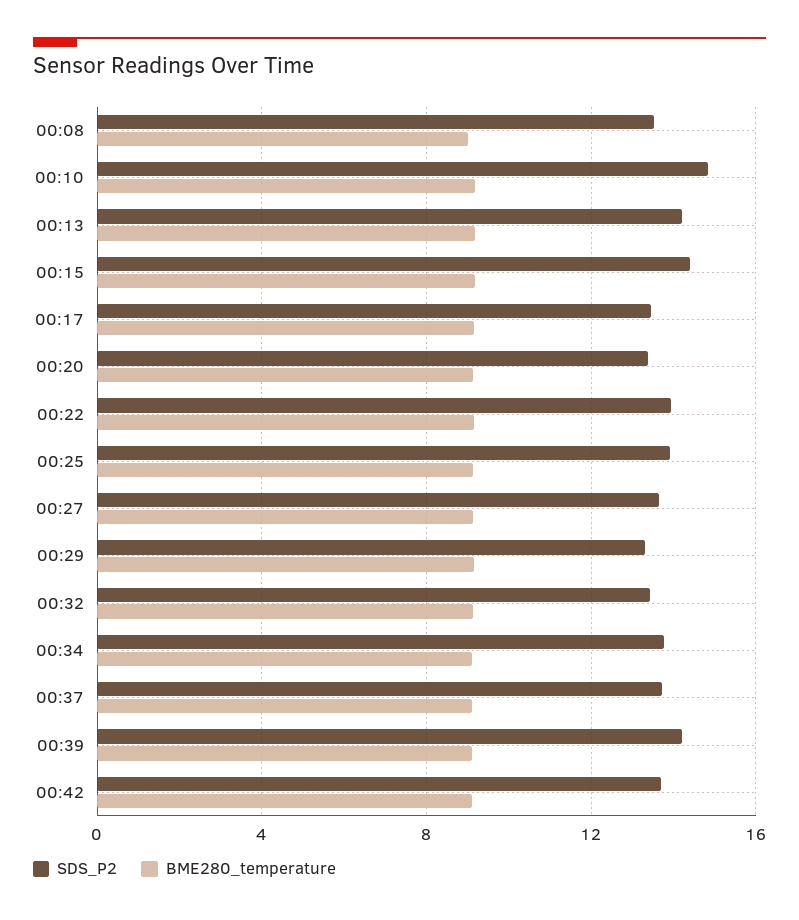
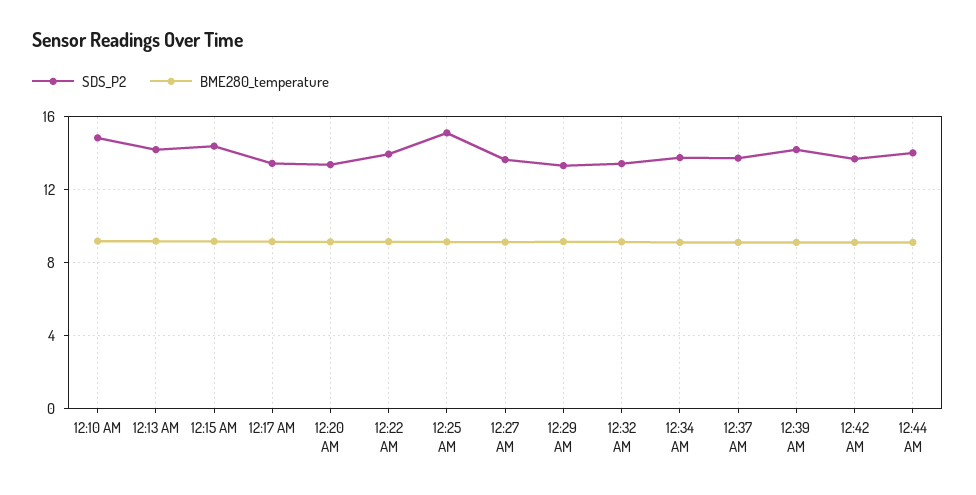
SDS_P2, 00:08: 13.5 -> none
BME280_temperature, 00:08: 9 -> none
SDS_P2, 00:25: 14 -> 15
SDS_P2, 12:44 AM: none -> 14
BME280_temperature, 12:44 AM: none -> 9

